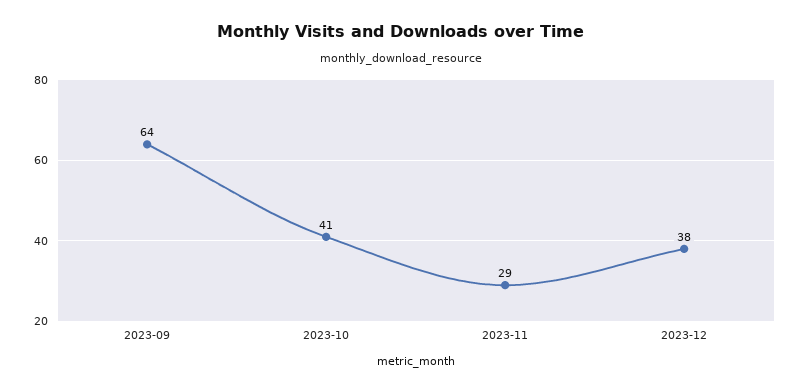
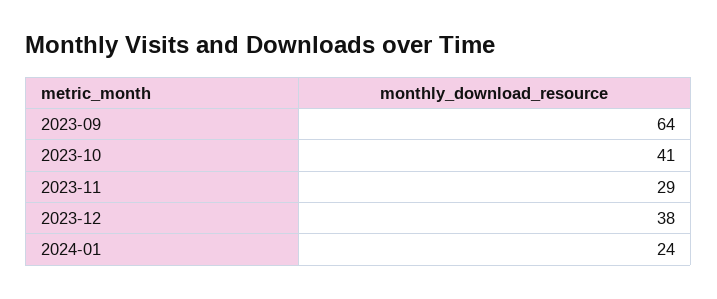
2024-01: none -> 24

